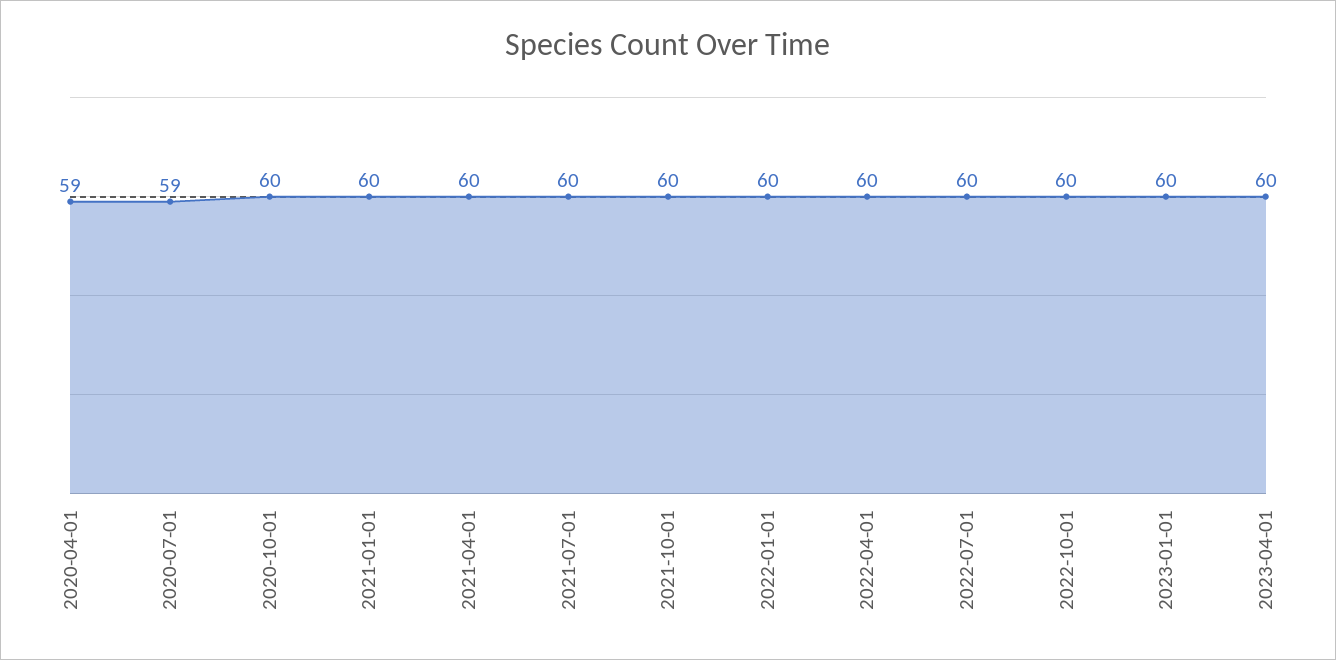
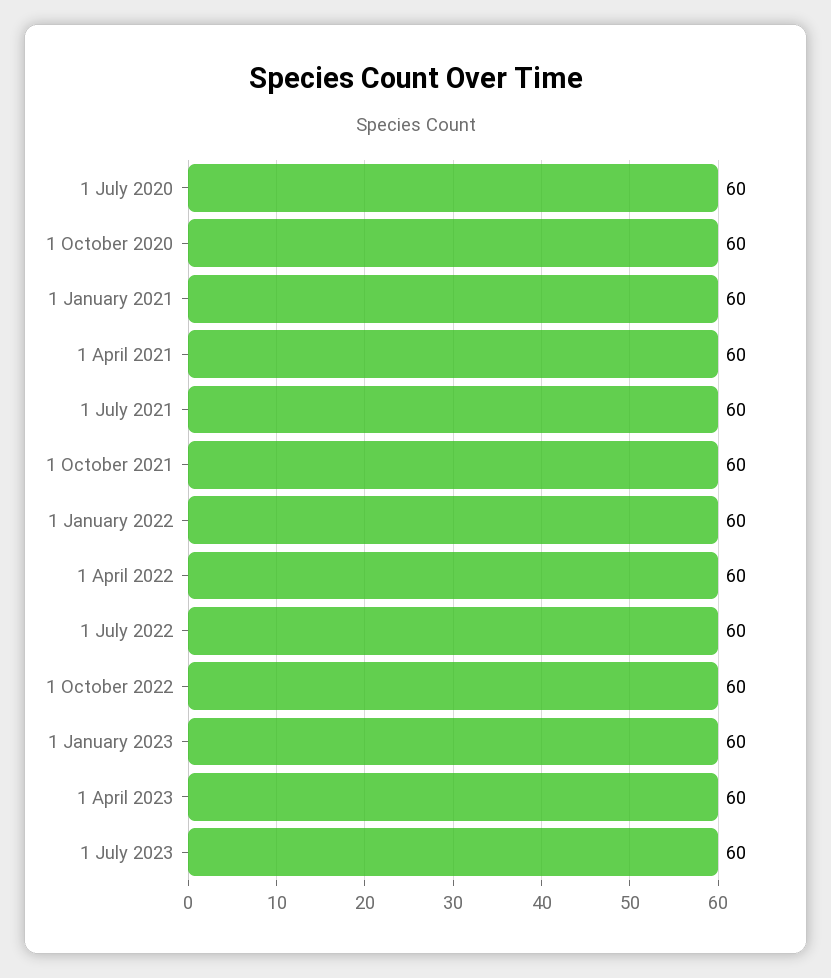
2020-04-01: 59 -> none
2020-07-01: 59 -> 60
1 July 2023: none -> 60

